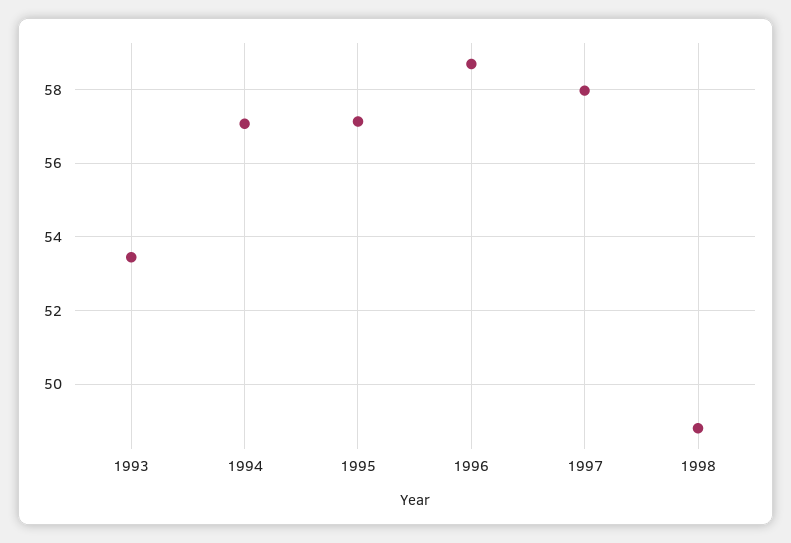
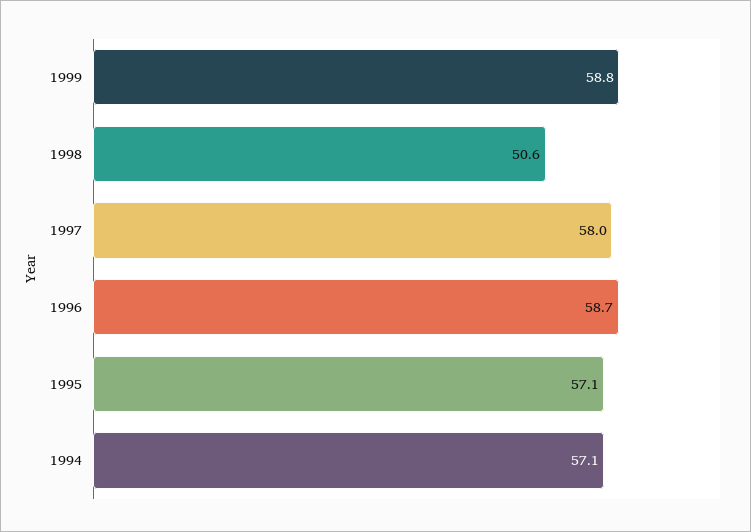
1993: 53.4 -> none
1998: 48.8 -> 50.6
1999: none -> 58.8

